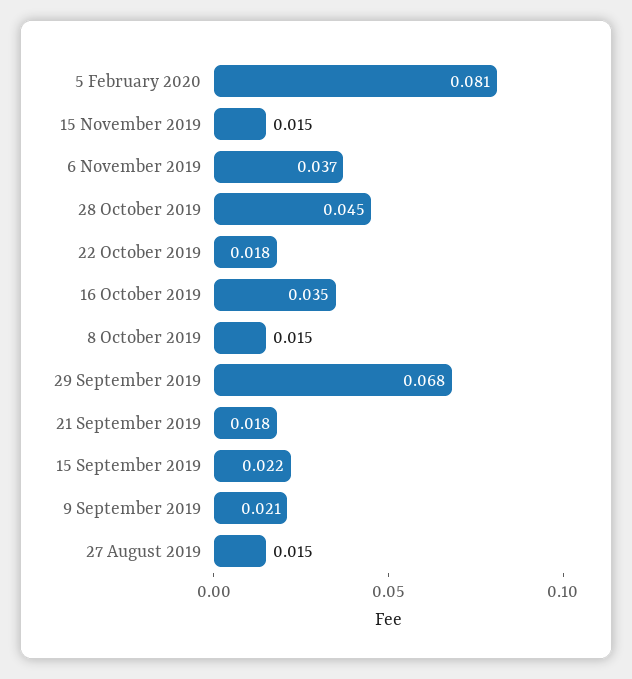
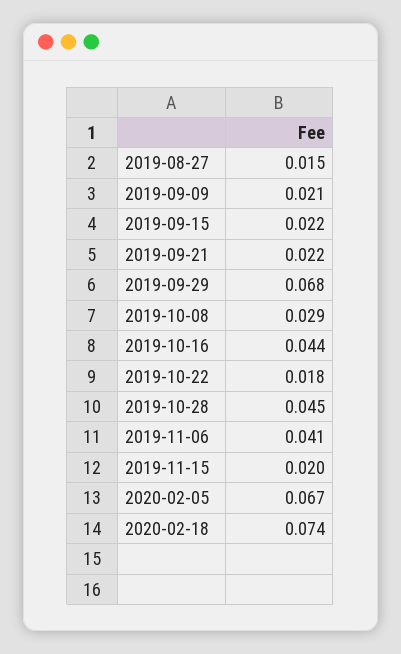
5 February 2020: 0.081 -> 0.067
15 November 2019: 0.015 -> 0.02
6 November 2019: 0.037 -> 0.041
16 October 2019: 0.035 -> 0.044
8 October 2019: 0.015 -> 0.029
21 September 2019: 0.018 -> 0.022
2020-02-18: none -> 0.074

